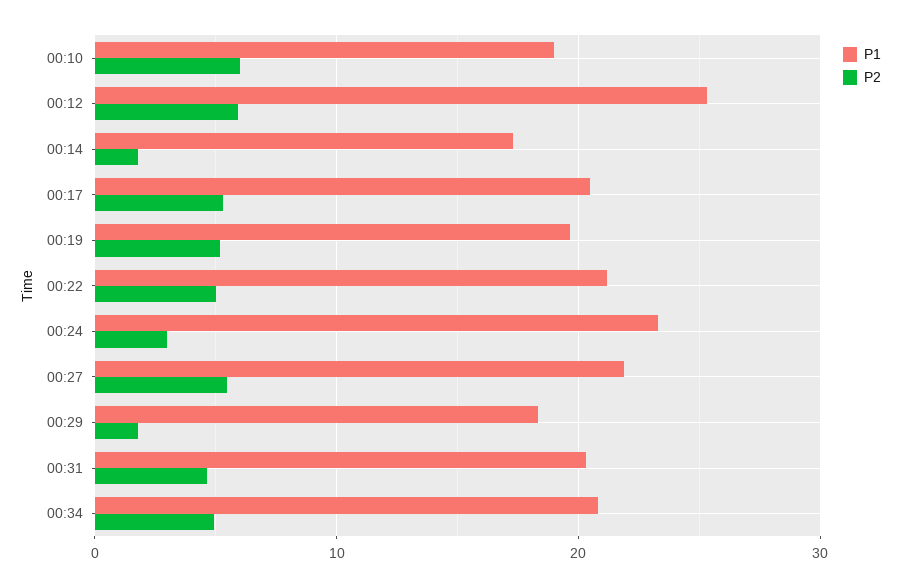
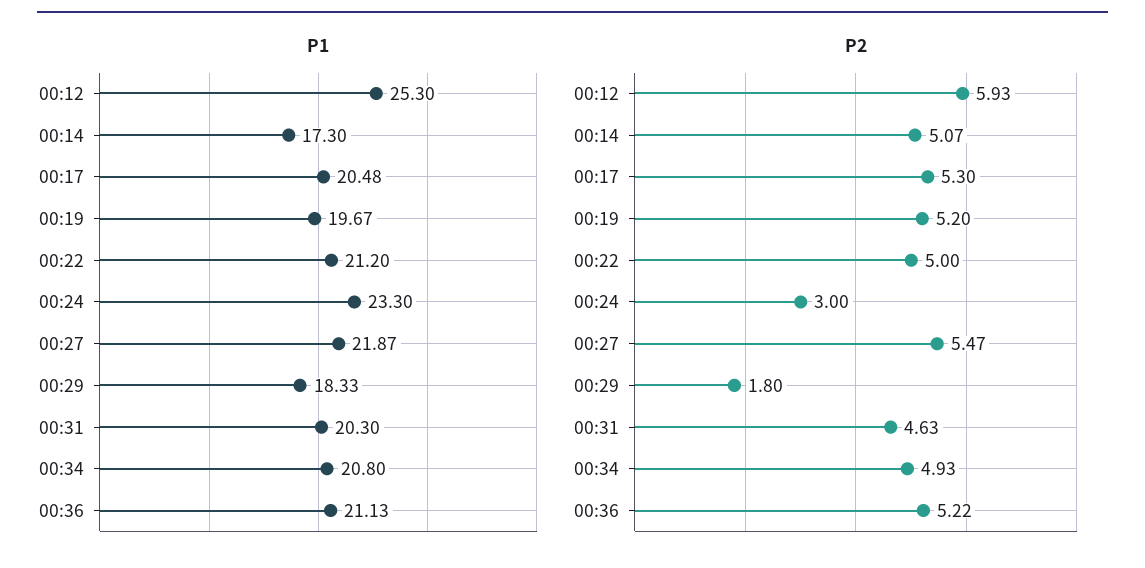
P1, 00:10: 19 -> none
P2, 00:10: 6 -> none
P2, 00:14: 2 -> 5.07
P1, 00:36: none -> 21.13
P2, 00:36: none -> 5.22

